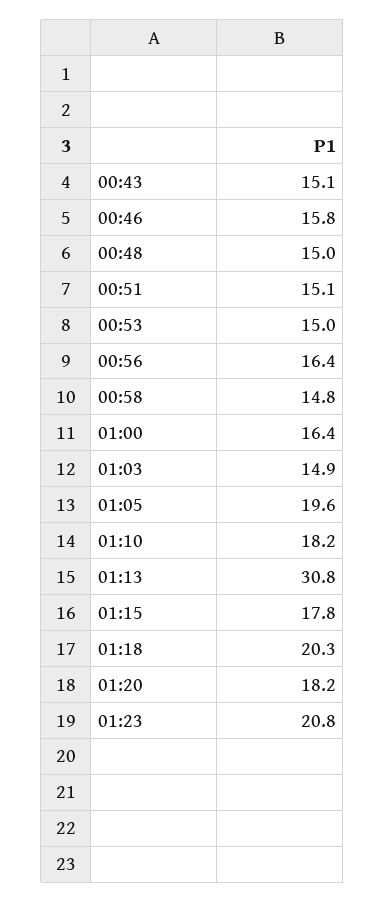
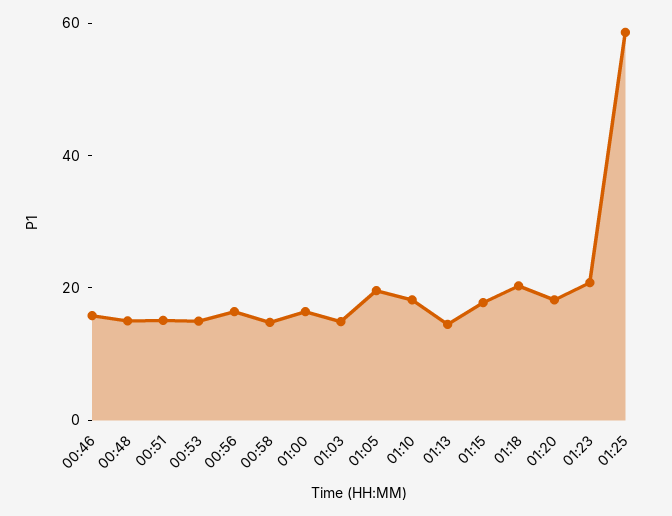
00:43: 15.1 -> none
01:13: 30.8 -> 15
01:25: none -> 60

